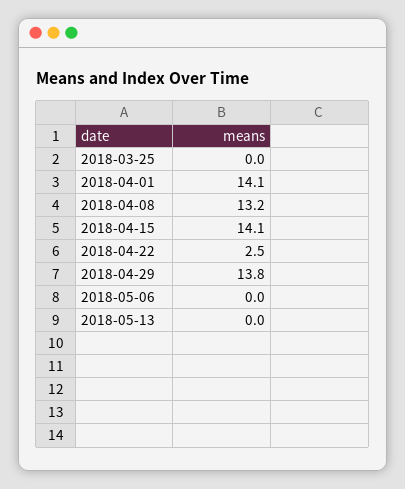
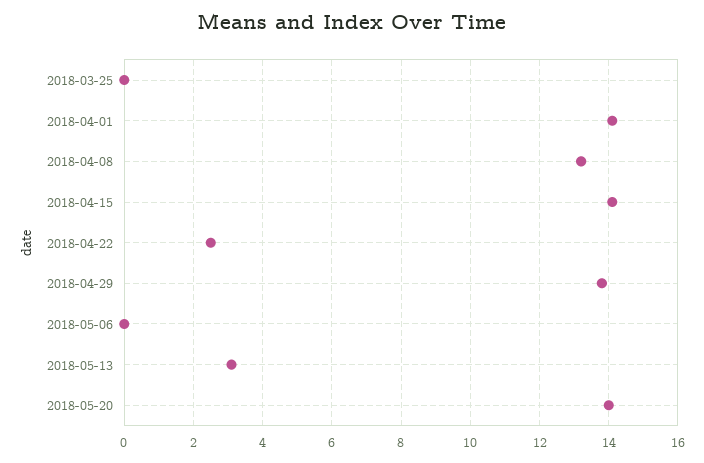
2018-05-13: 0 -> 3
2018-05-20: none -> 14

